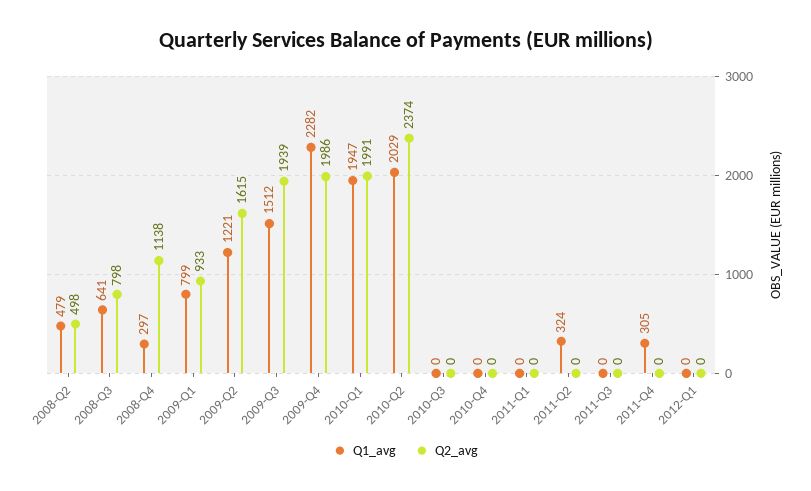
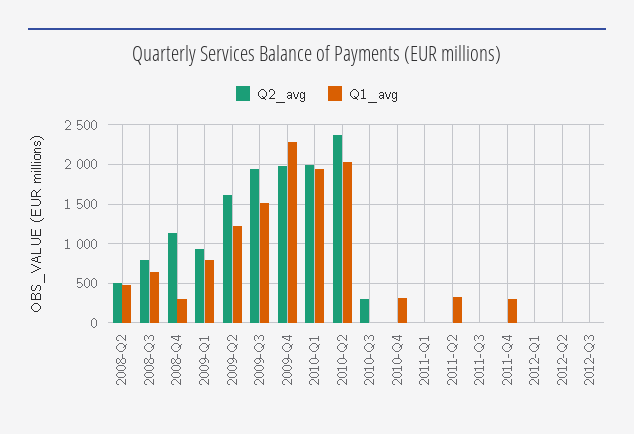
Q2_avg, 2010-Q3: 0 -> 300
Q1_avg, 2010-Q4: 0 -> 300
Q2_avg, 2012-Q2: none -> 0
Q1_avg, 2012-Q2: none -> 0
Q2_avg, 2012-Q3: none -> 0
Q1_avg, 2012-Q3: none -> 0

